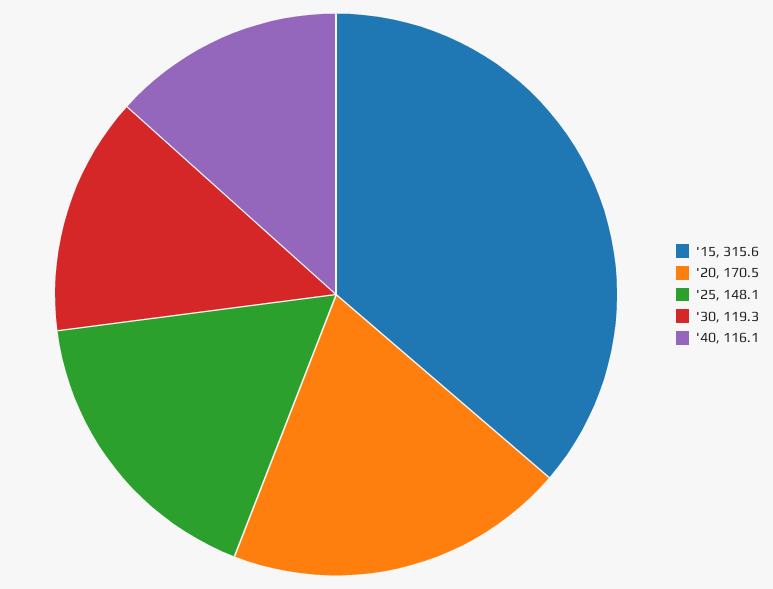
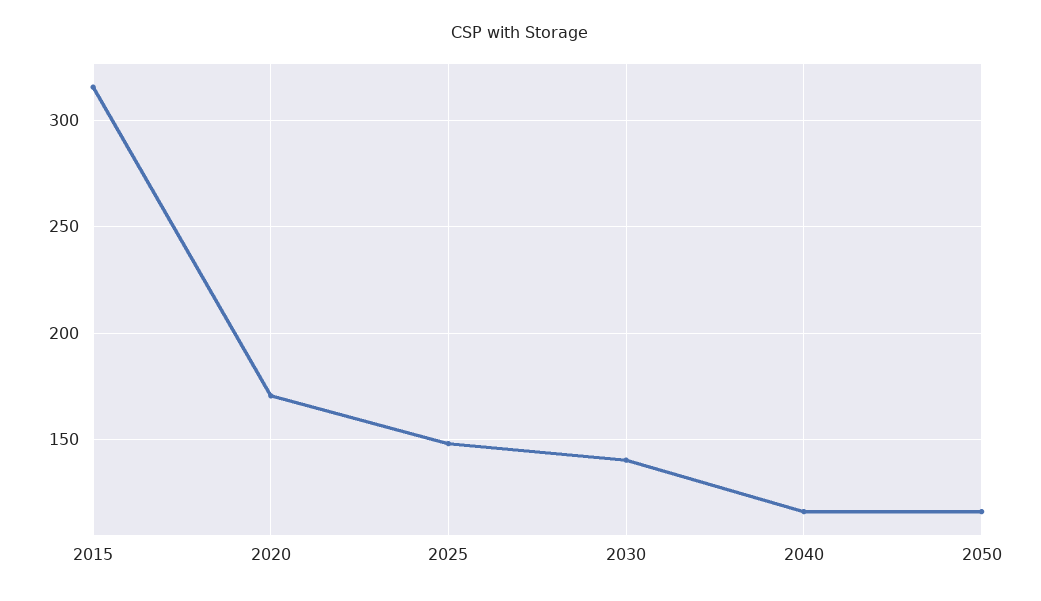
'30: 119.3 -> 140
2050: none -> 115

